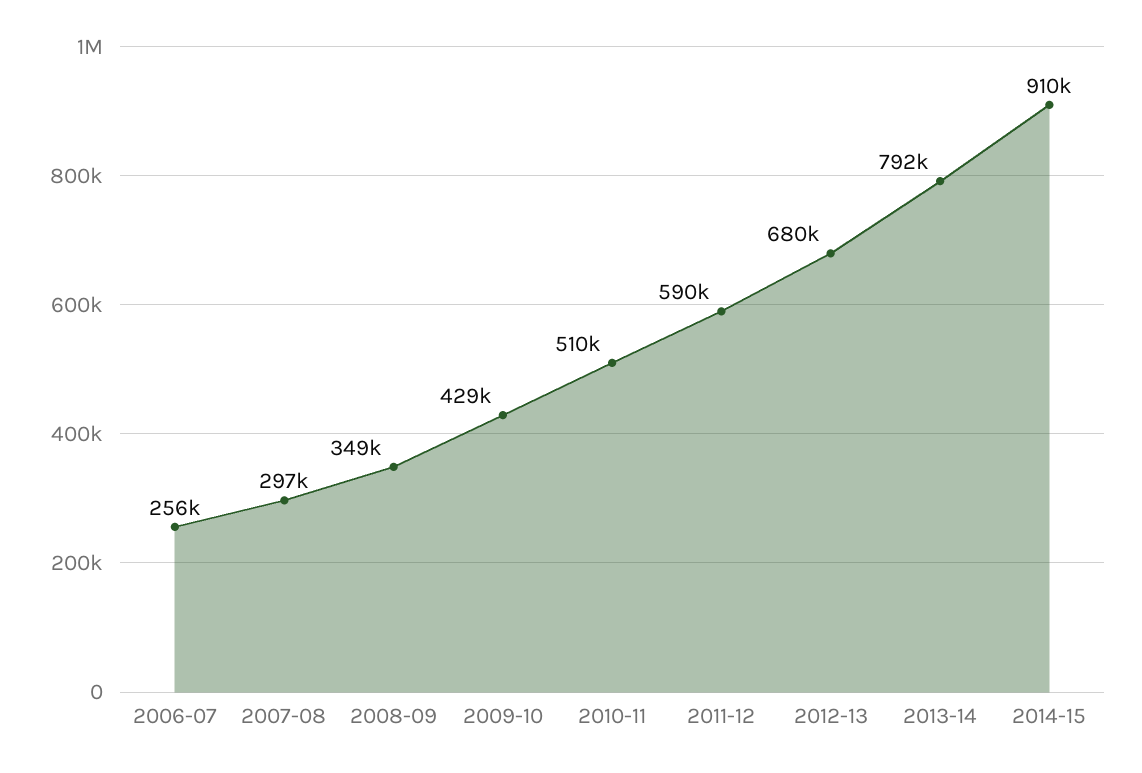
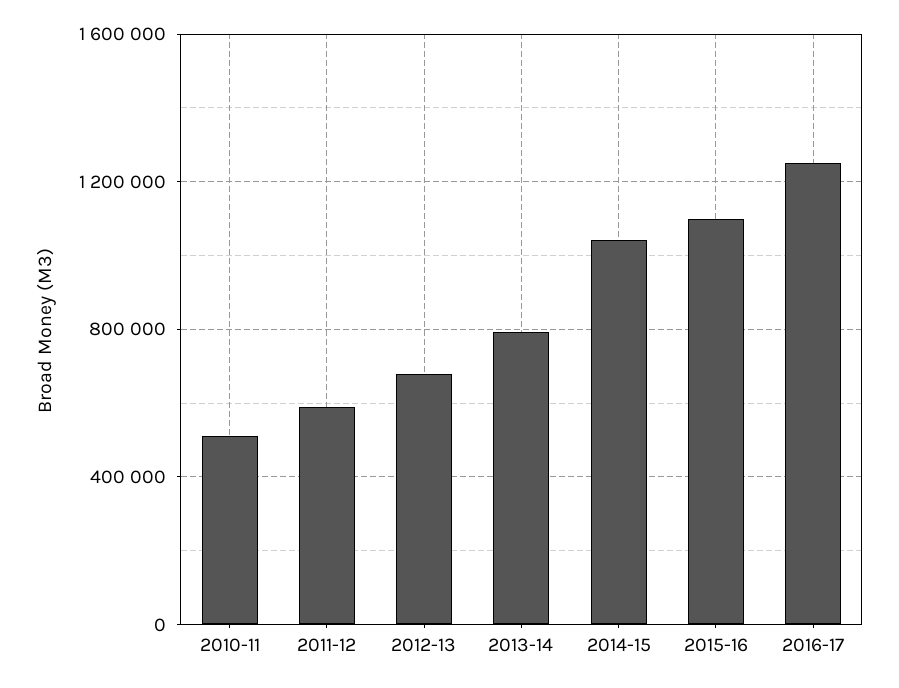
2006-07: 256000 -> none
2007-08: 297000 -> none
2008-09: 349000 -> none
2009-10: 429000 -> none
2014-15: 910000 -> 1050000
2015-16: none -> 1100000
2016-17: none -> 1250000

